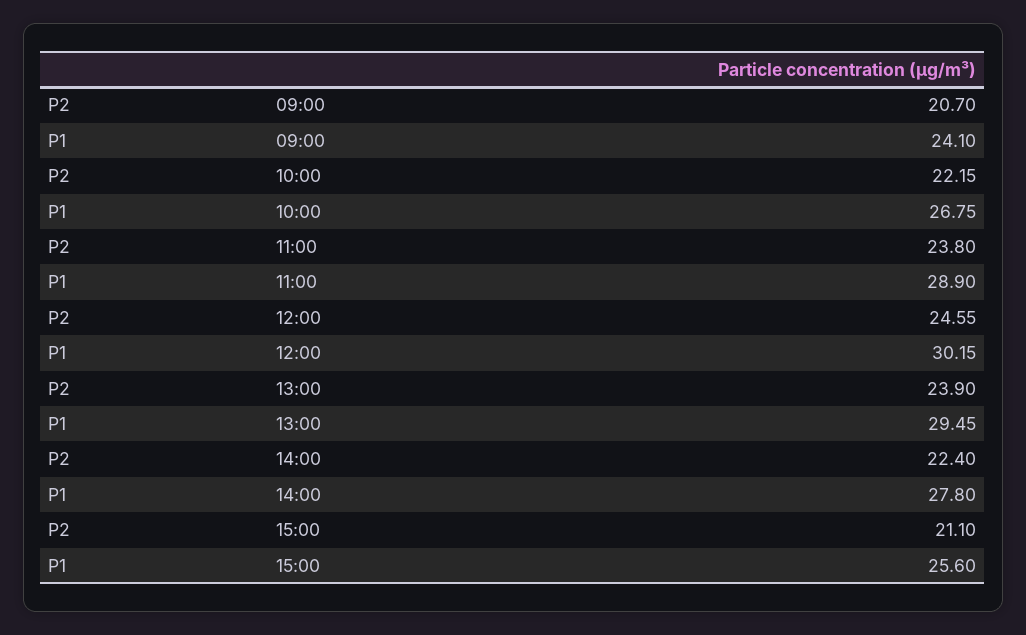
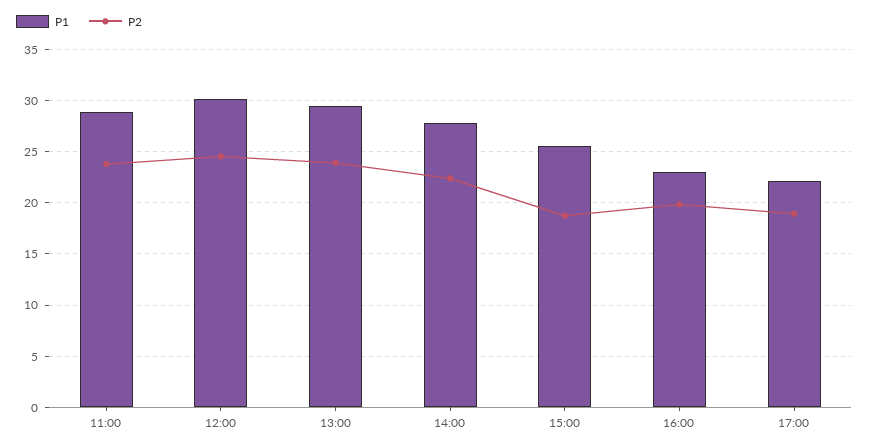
P2, 09:00: 20.7 -> none
P1, 09:00: 24.1 -> none
P2, 10:00: 22.15 -> none
P1, 10:00: 26.75 -> none
P2, 15:00: 21.1 -> 19
P1, 16:00: none -> 23
P2, 16:00: none -> 20
P1, 17:00: none -> 22
P2, 17:00: none -> 19

